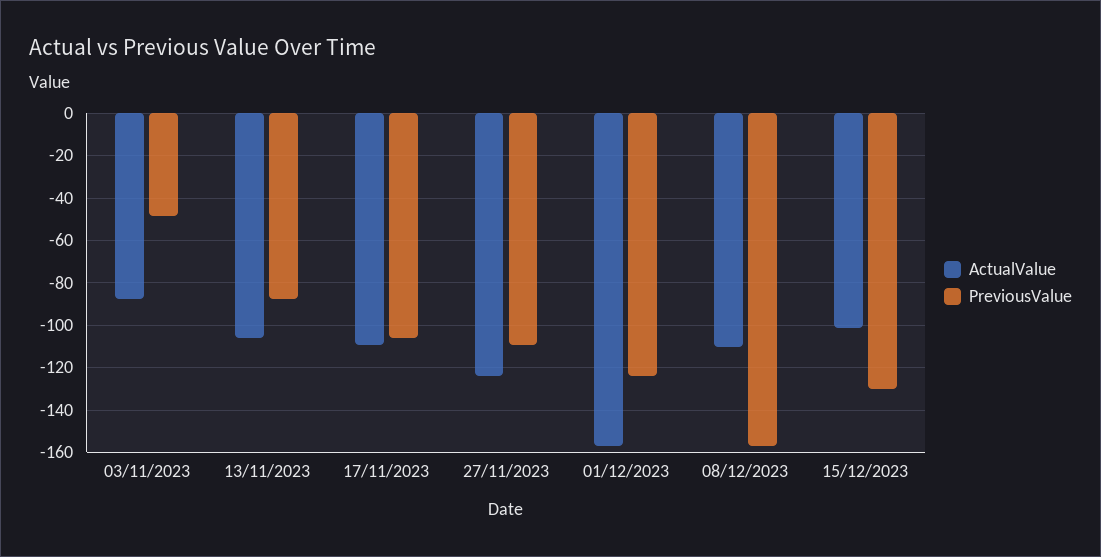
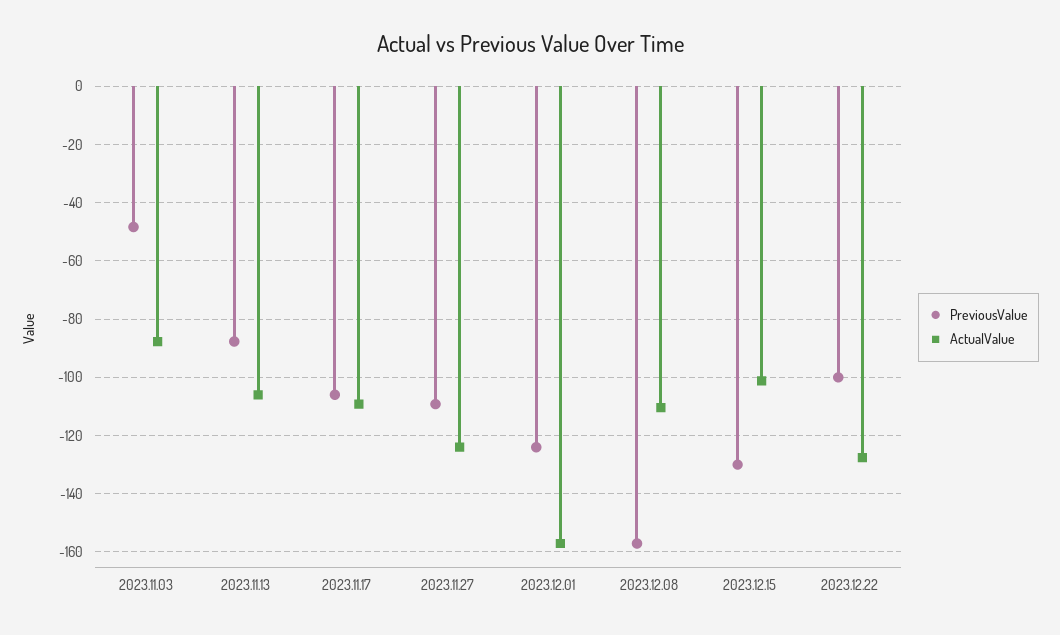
PreviousValue, 2023.12.22: none -> -100
ActualValue, 2023.12.22: none -> -127.5

